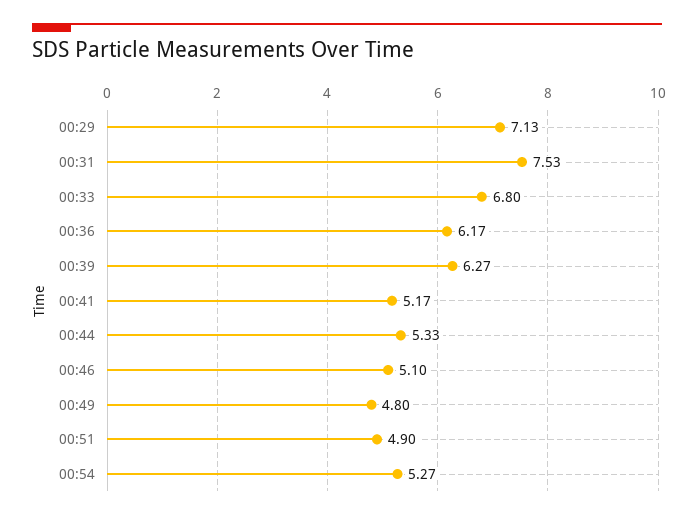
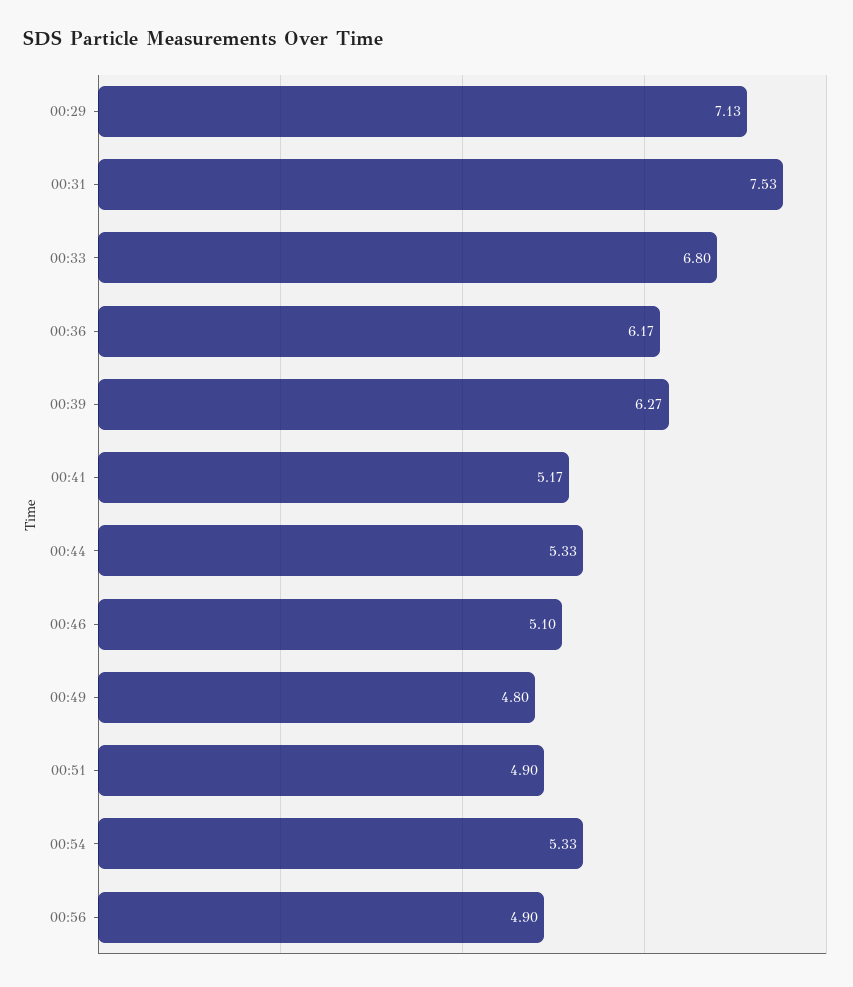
00:54: 5.27 -> 5.33
00:56: none -> 4.9

